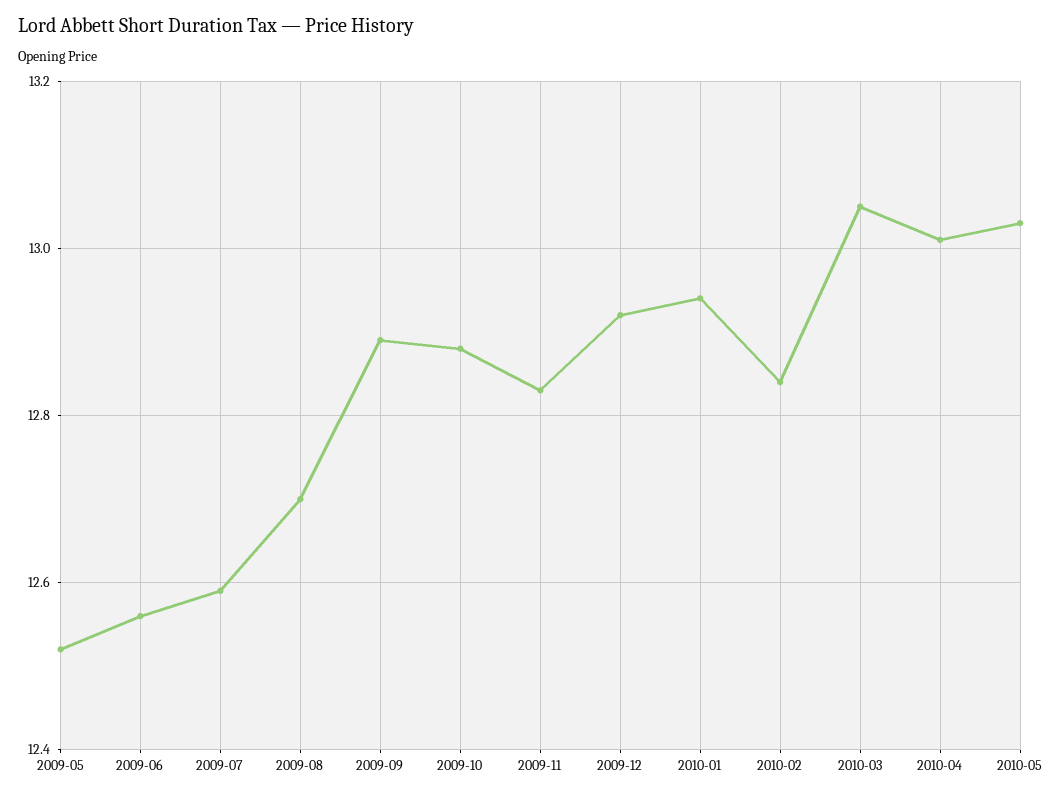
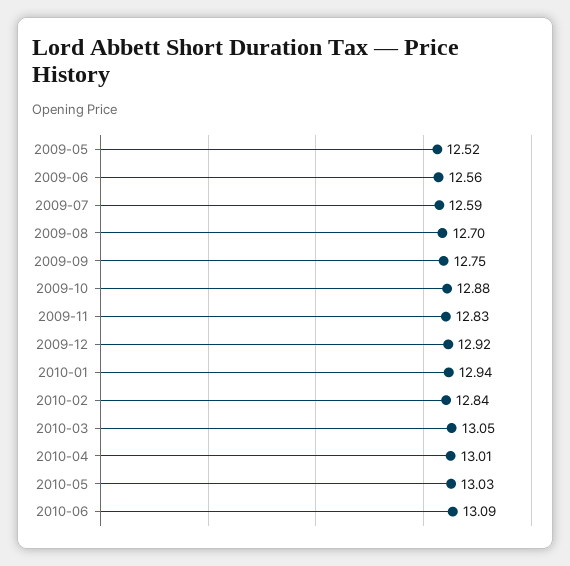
2009-09: 12.9 -> 12.75
2010-06: none -> 13.09

